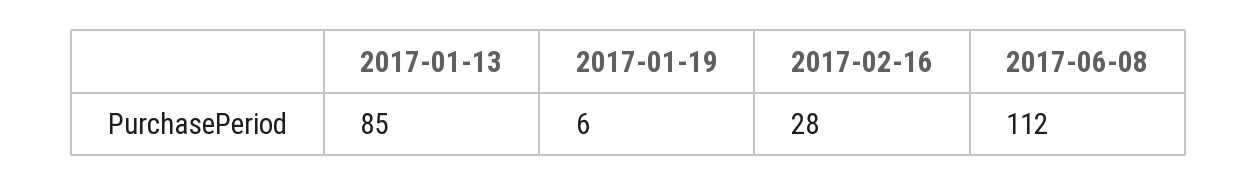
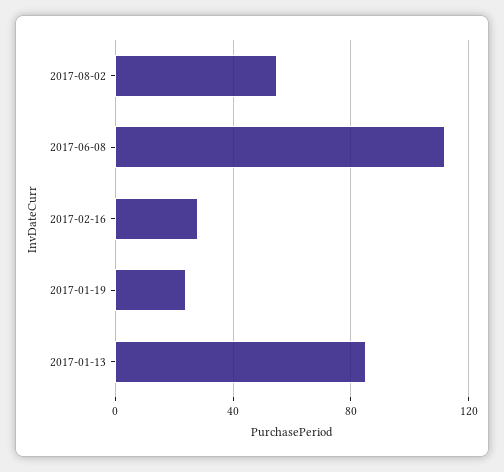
2017-01-19: 6 -> 25
2017-08-02: none -> 55

